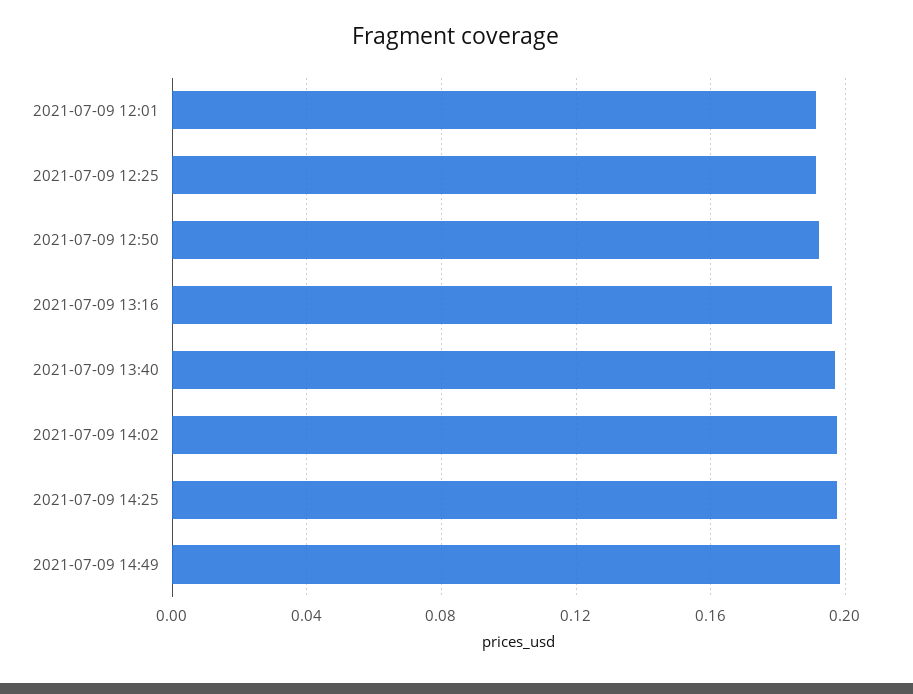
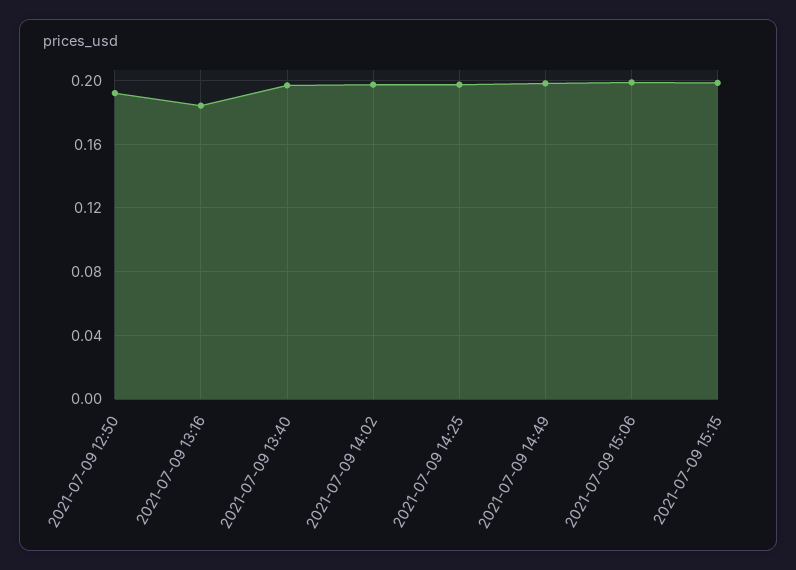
2021-07-09 12:01: 0.19 -> none
2021-07-09 12:25: 0.19 -> none
2021-07-09 13:16: 0.195 -> 0.185
2021-07-09 15:06: none -> 0.2
2021-07-09 15:15: none -> 0.2

